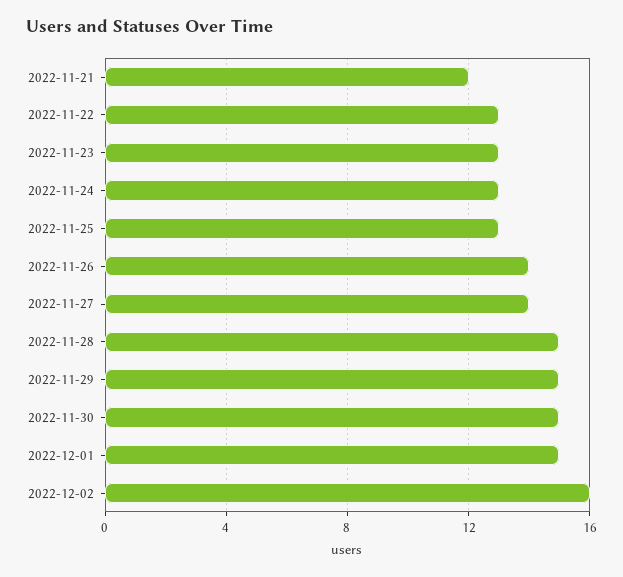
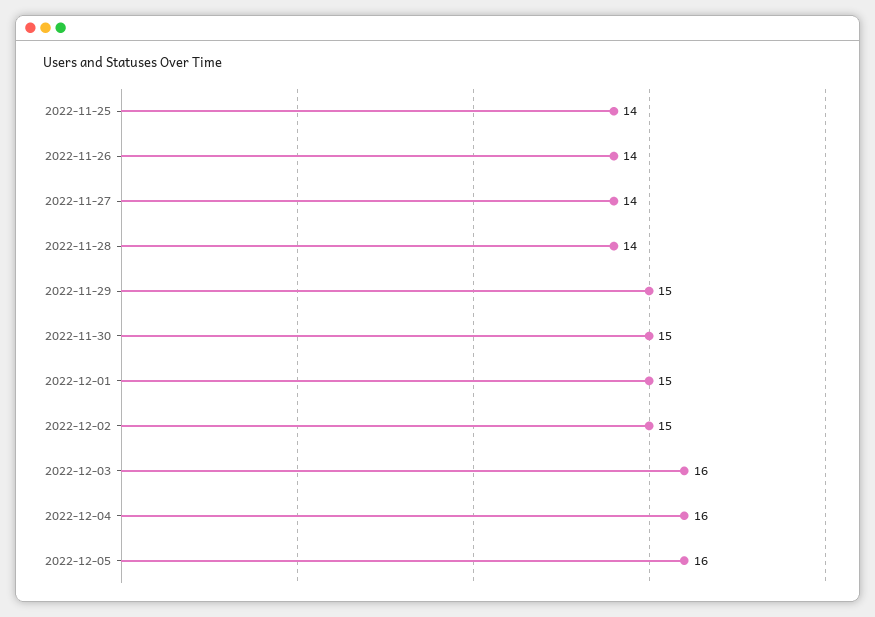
2022-11-21: 12 -> none
2022-11-22: 13 -> none
2022-11-23: 13 -> none
2022-11-24: 13 -> none
2022-11-25: 13 -> 14
2022-11-28: 15 -> 14
2022-12-02: 16 -> 15
2022-12-03: none -> 16
2022-12-04: none -> 16
2022-12-05: none -> 16

